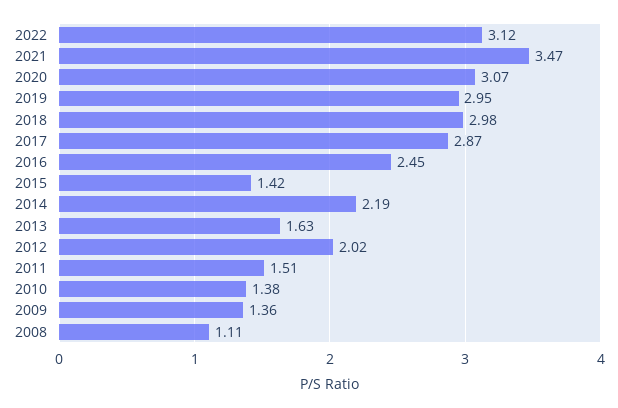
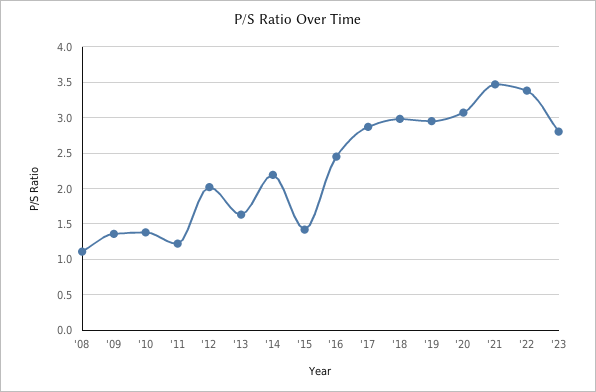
2022: 3.12 -> 3.4
2011: 1.51 -> 1.2
'23: none -> 2.8

